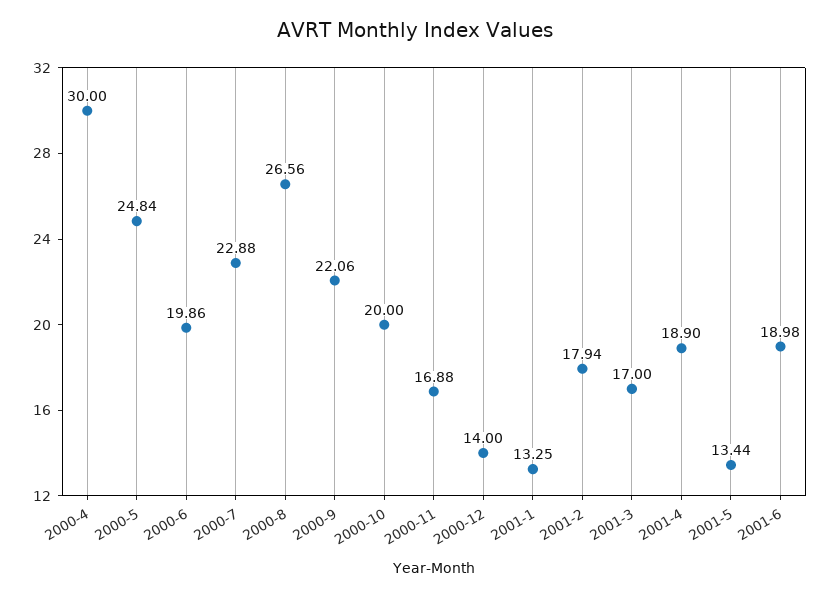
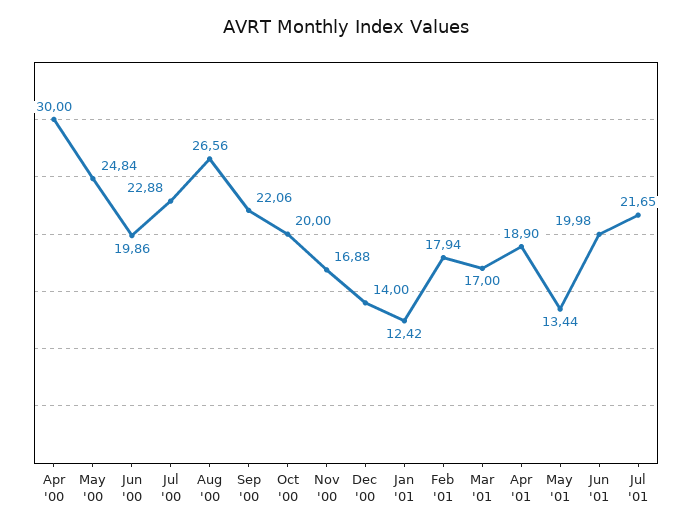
2001-1: 13.25 -> 12.42
2001-6: 18.98 -> 19.98
Jul '01: none -> 21.65

